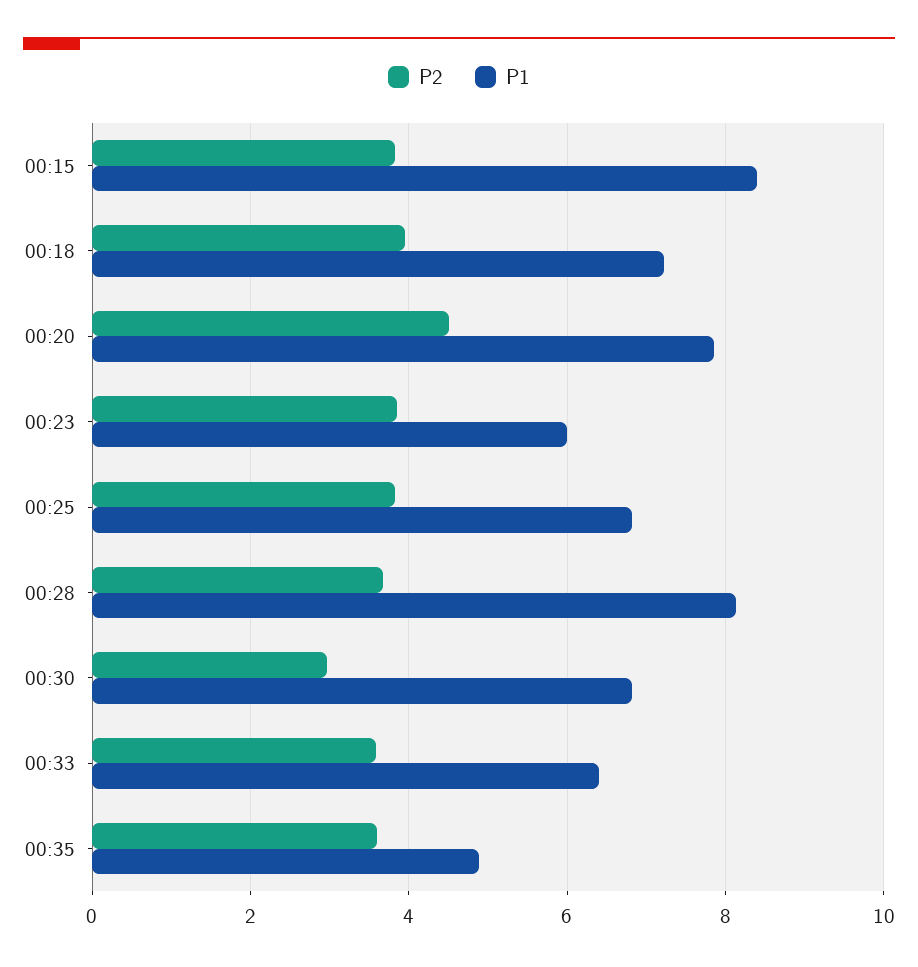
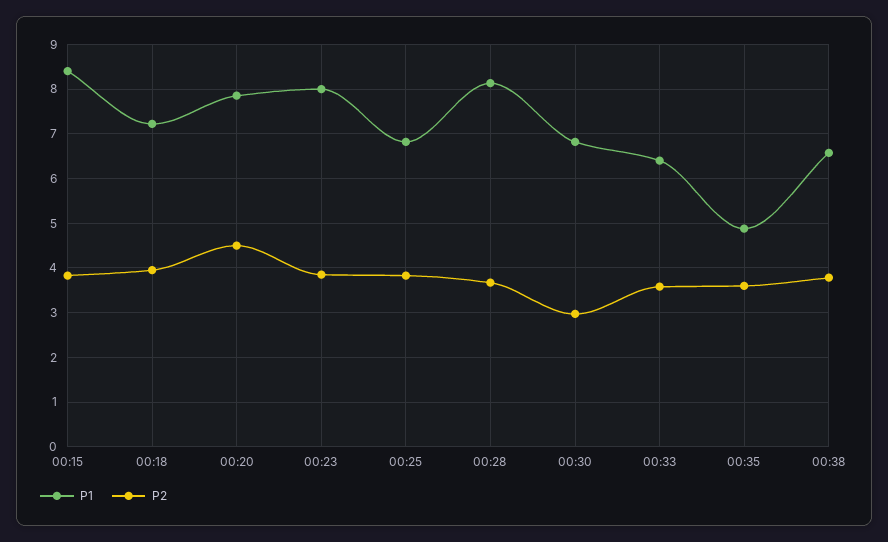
P1, 00:23: 6 -> 8
P1, 00:38: none -> 6.6
P2, 00:38: none -> 3.8

